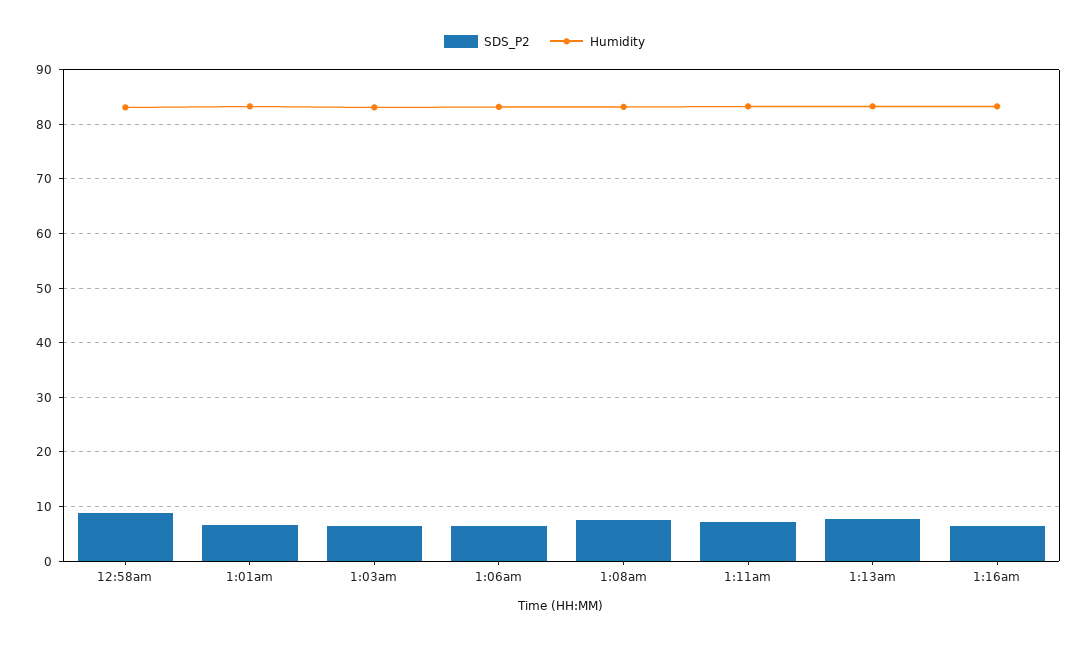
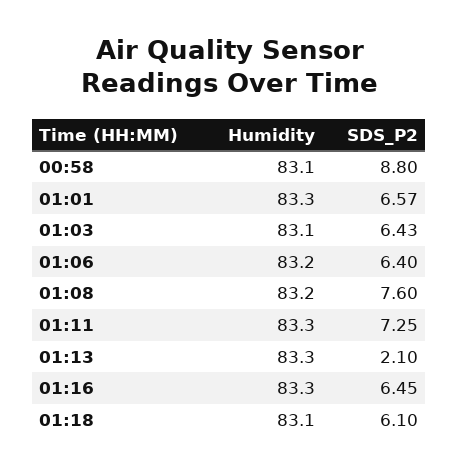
SDS_P2, 1:13am: 8 -> 2.1
Humidity, 01:18: none -> 83.1
SDS_P2, 01:18: none -> 6.1

